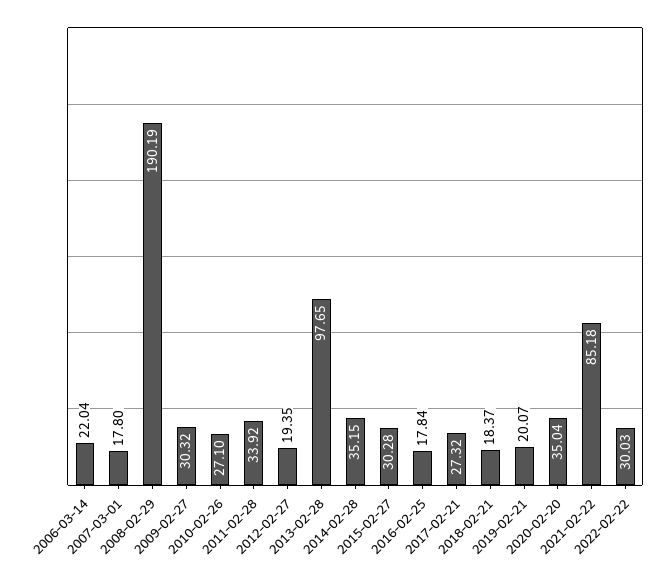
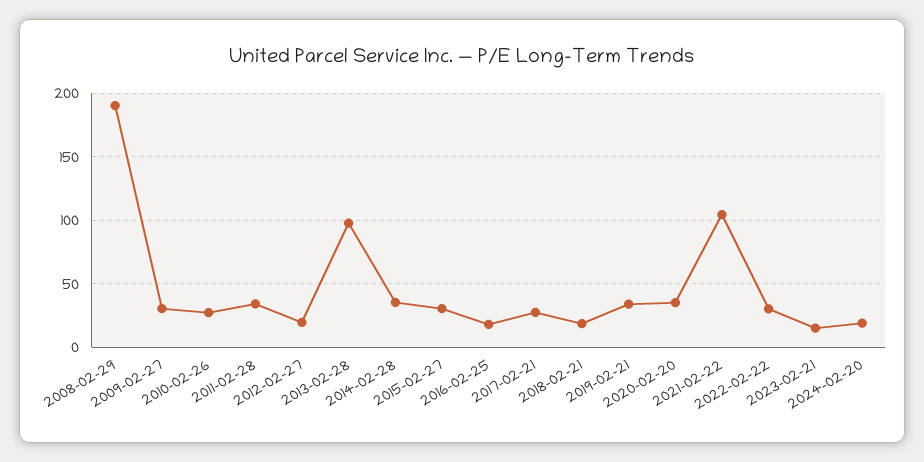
2006-03-14: 22.04 -> none
2007-03-01: 17.8 -> none
2019-02-21: 20.07 -> 35
2021-02-22: 85.18 -> 105
2023-02-21: none -> 15
2024-02-20: none -> 20

